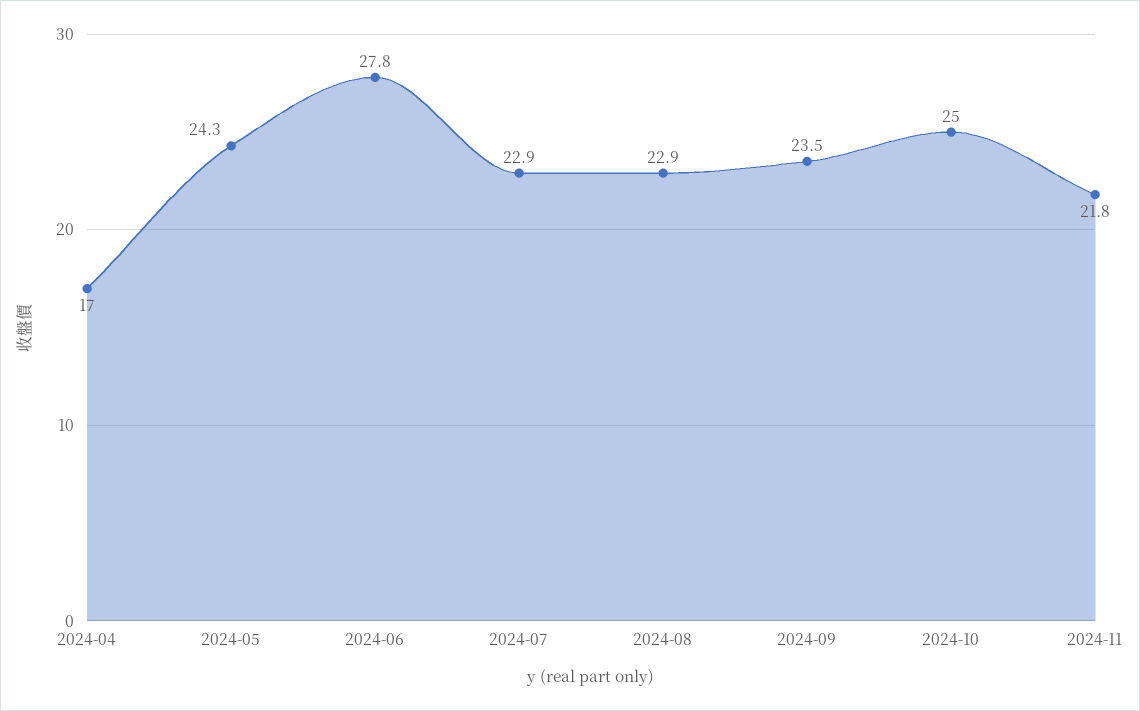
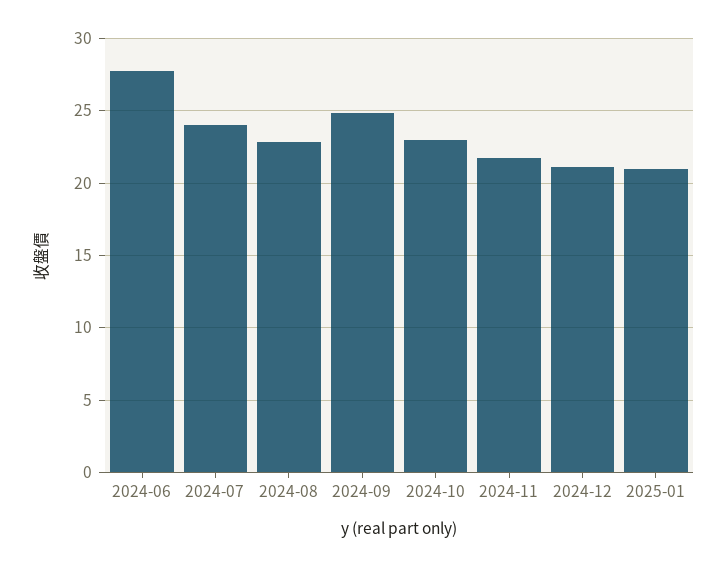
2024-04: 17 -> none
2024-05: 24.3 -> none
2024-07: 22.9 -> 24
2024-09: 23.5 -> 25
2024-10: 25 -> 23
2024-12: none -> 21
2025-01: none -> 21

